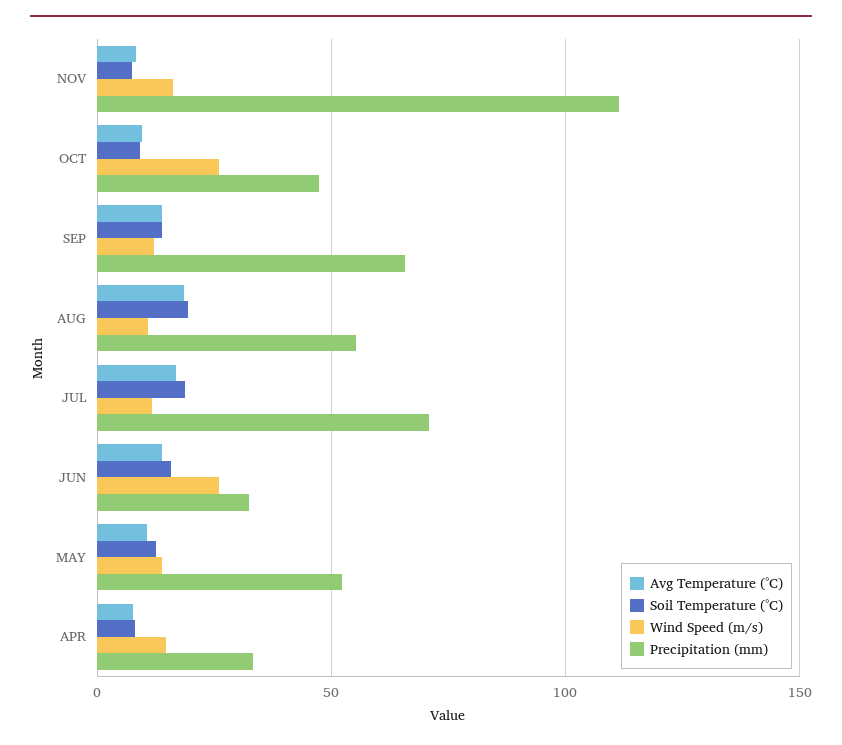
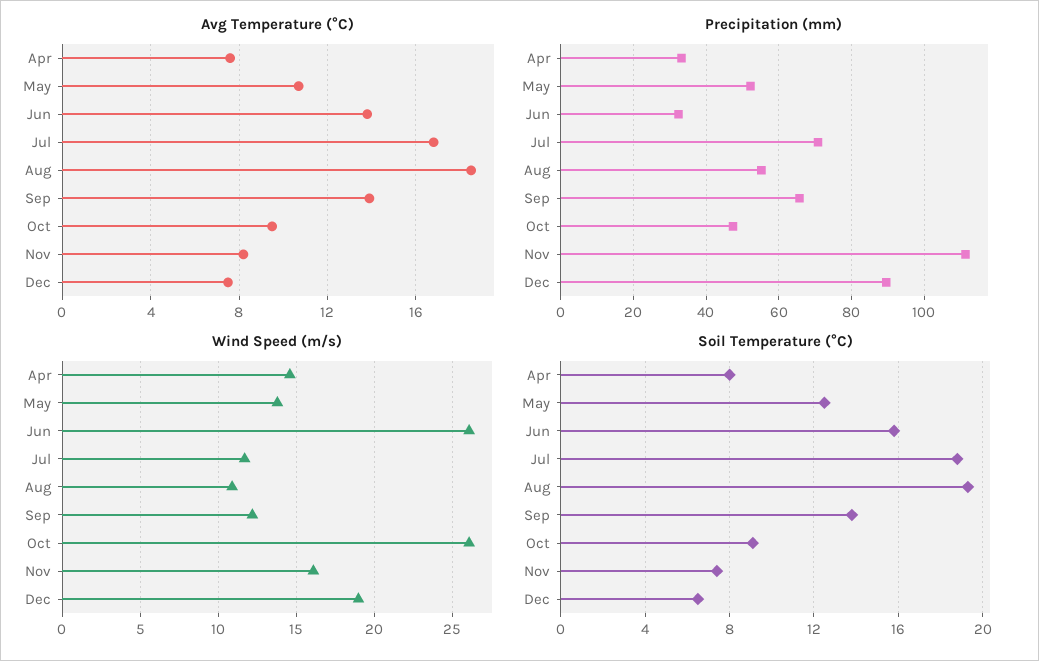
Avg Temperature (°C), Dec: none -> 7.5
Precipitation (mm), Dec: none -> 90
Wind Speed (m/s), Dec: none -> 19
Soil Temperature (°C), Dec: none -> 6.5

